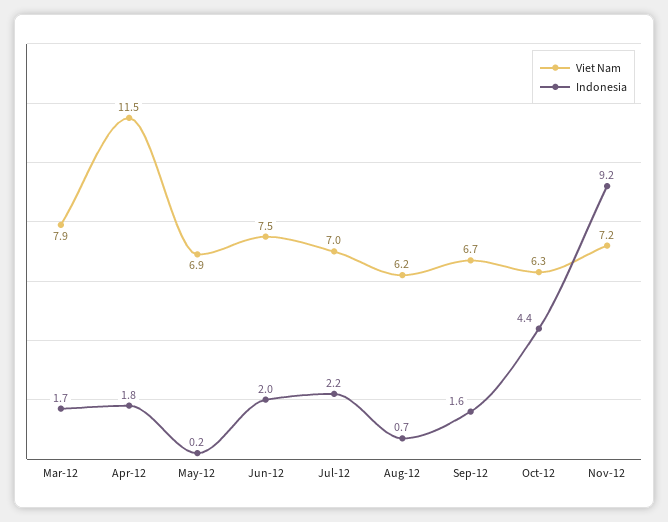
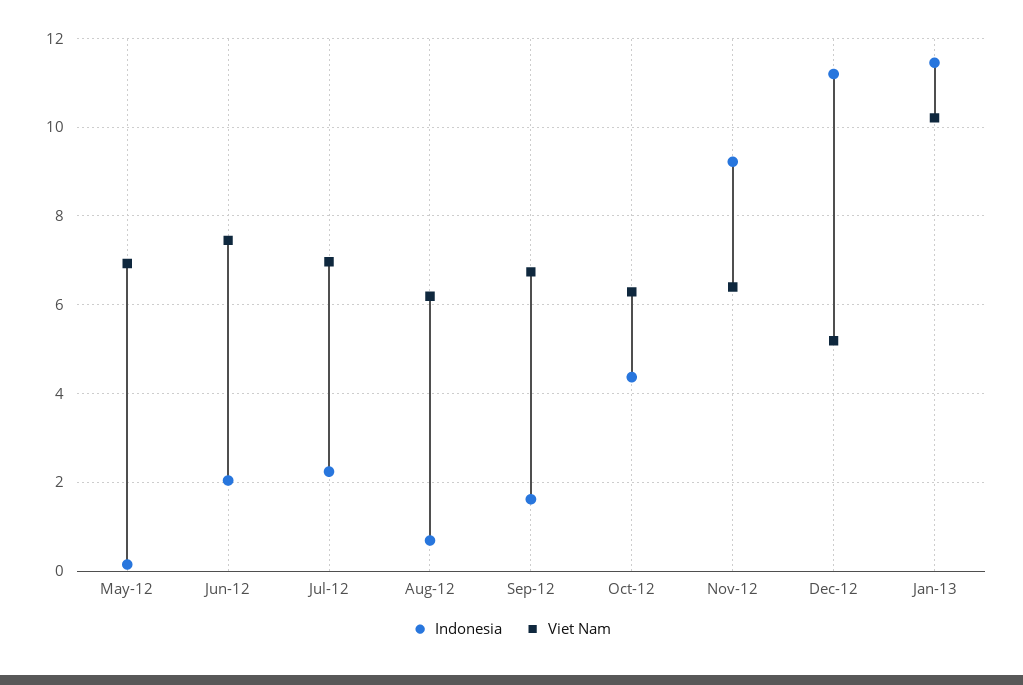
Viet Nam, Mar-12: 7.9 -> none
Indonesia, Mar-12: 1.7 -> none
Viet Nam, Apr-12: 11.5 -> none
Indonesia, Apr-12: 1.8 -> none
Viet Nam, Nov-12: 7.2 -> 6.4
Indonesia, Dec-12: none -> 11.2
Viet Nam, Dec-12: none -> 5.2
Indonesia, Jan-13: none -> 11.4
Viet Nam, Jan-13: none -> 10.2

